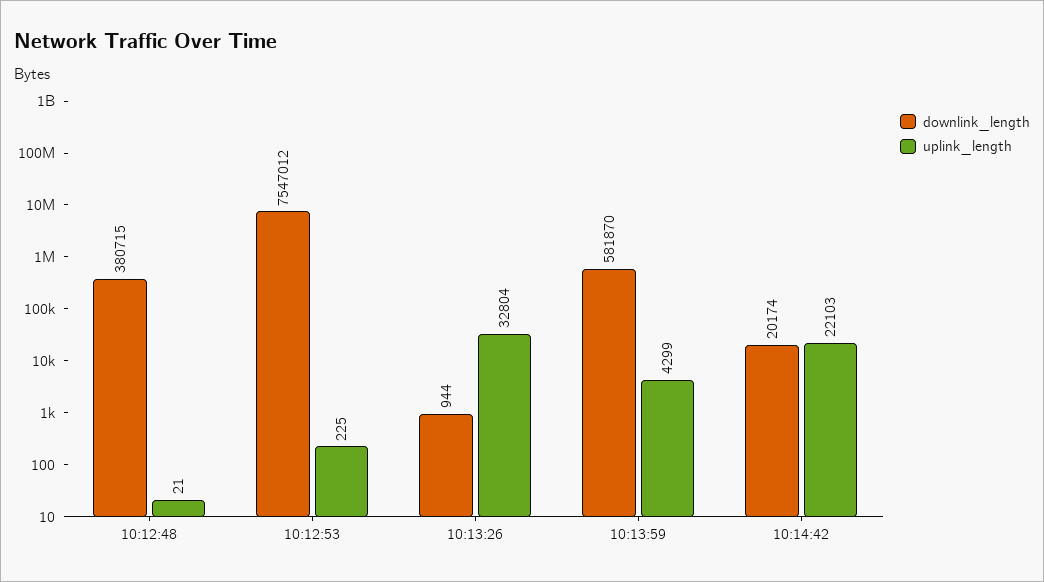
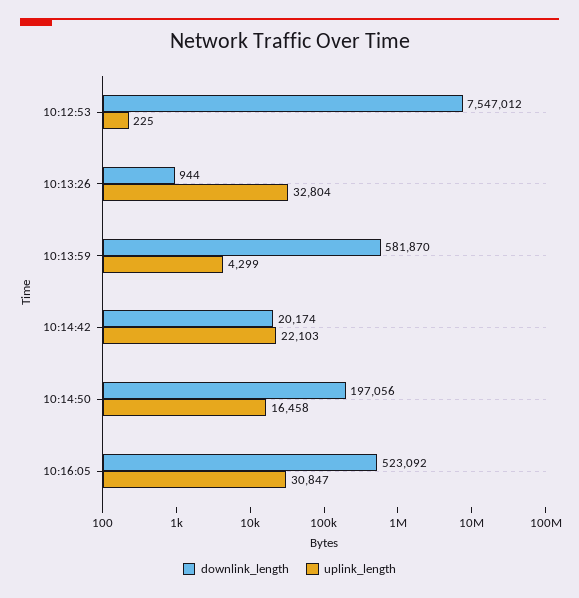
downlink_length, 10:12:48: 380715 -> none
uplink_length, 10:12:48: 21 -> none
downlink_length, 10:14:50: none -> 197056
uplink_length, 10:14:50: none -> 16458
downlink_length, 10:16:05: none -> 523092
uplink_length, 10:16:05: none -> 30847

